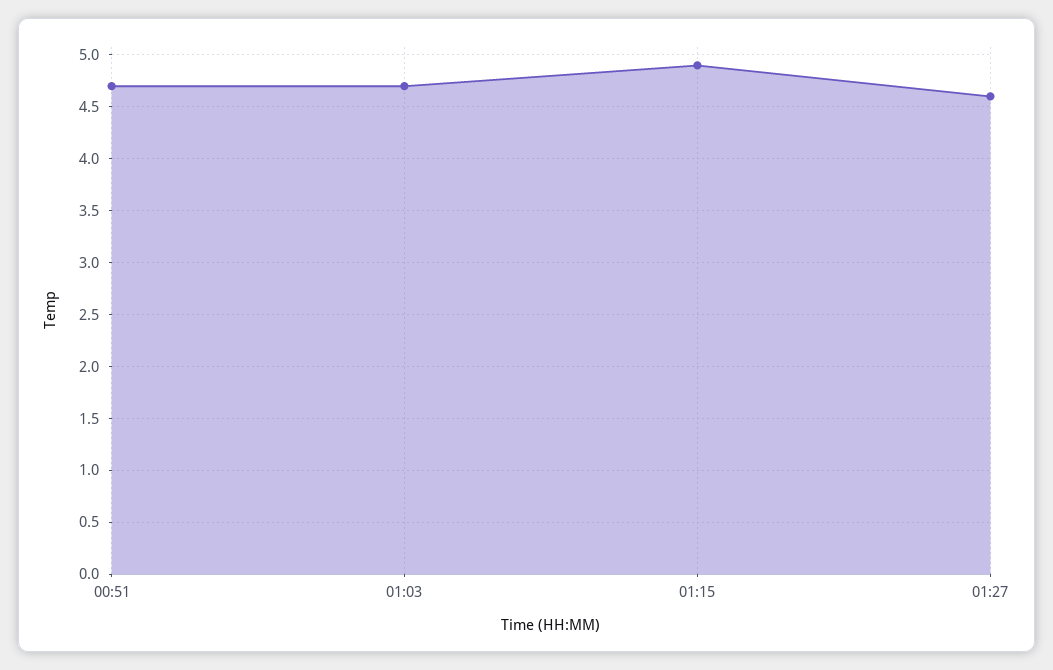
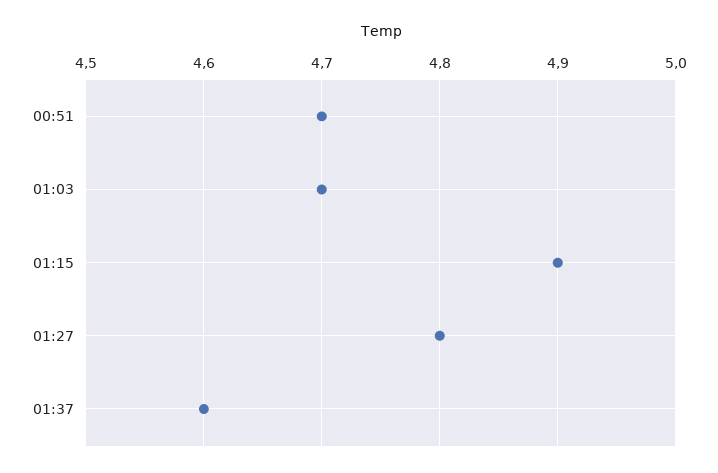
01:27: 4.6 -> 4.8
01:37: none -> 4.6

